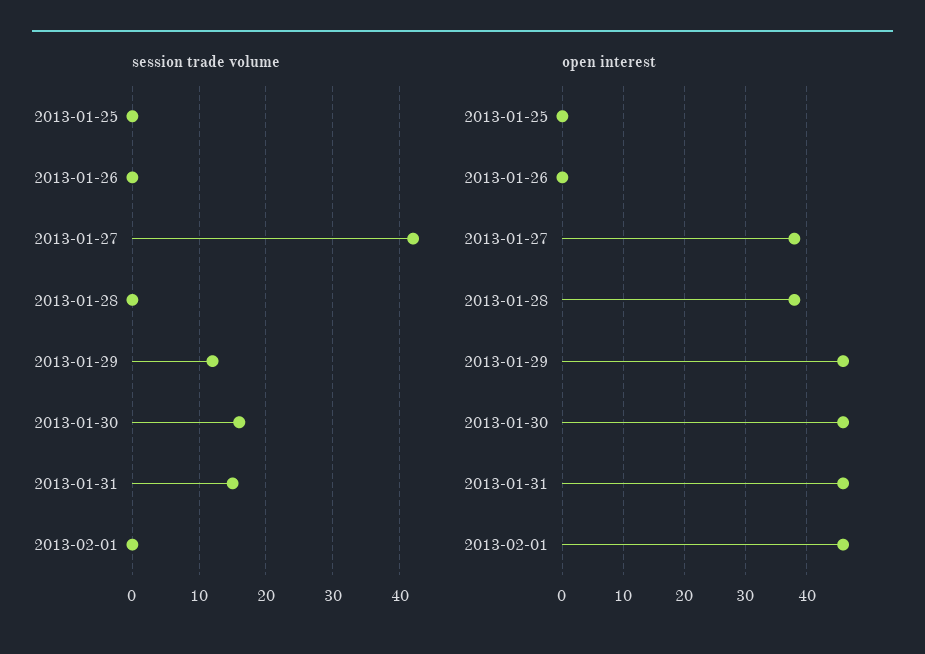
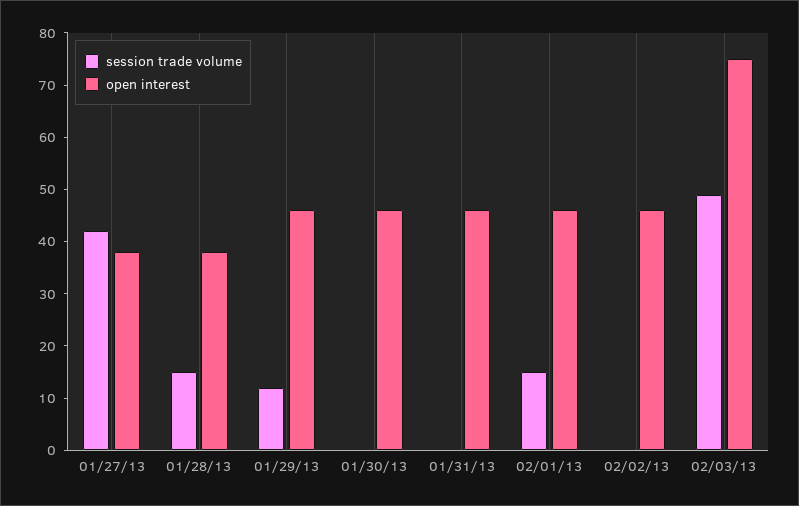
session trade volume, 2013-01-25: 0 -> none
session trade volume, 2013-01-26: 0 -> none
session trade volume, 2013-01-28: 0 -> 15
session trade volume, 2013-01-30: 16 -> 0
session trade volume, 2013-01-31: 15 -> 0
session trade volume, 2013-02-01: 0 -> 15
open interest, 2013-01-25: 0 -> none
open interest, 2013-01-26: 0 -> none
session trade volume, 02/02/13: none -> 0
open interest, 02/02/13: none -> 45
session trade volume, 02/03/13: none -> 50
open interest, 02/03/13: none -> 75

